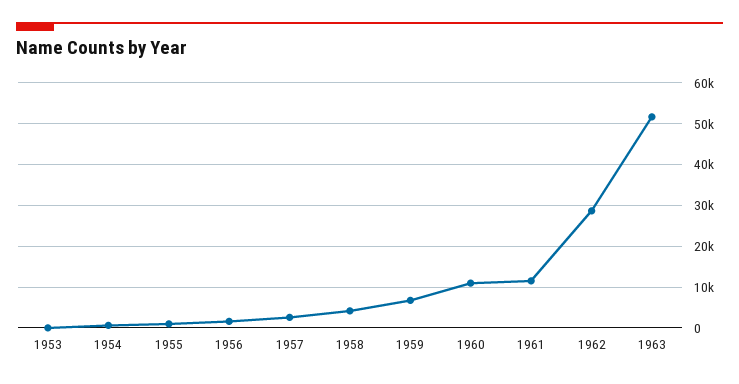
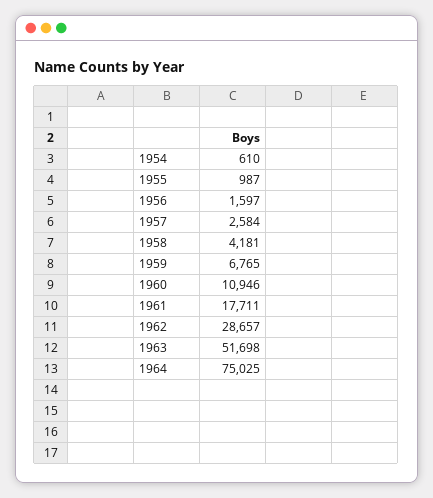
1953: 0 -> none
1961: 12000 -> 17711
1964: none -> 75025

